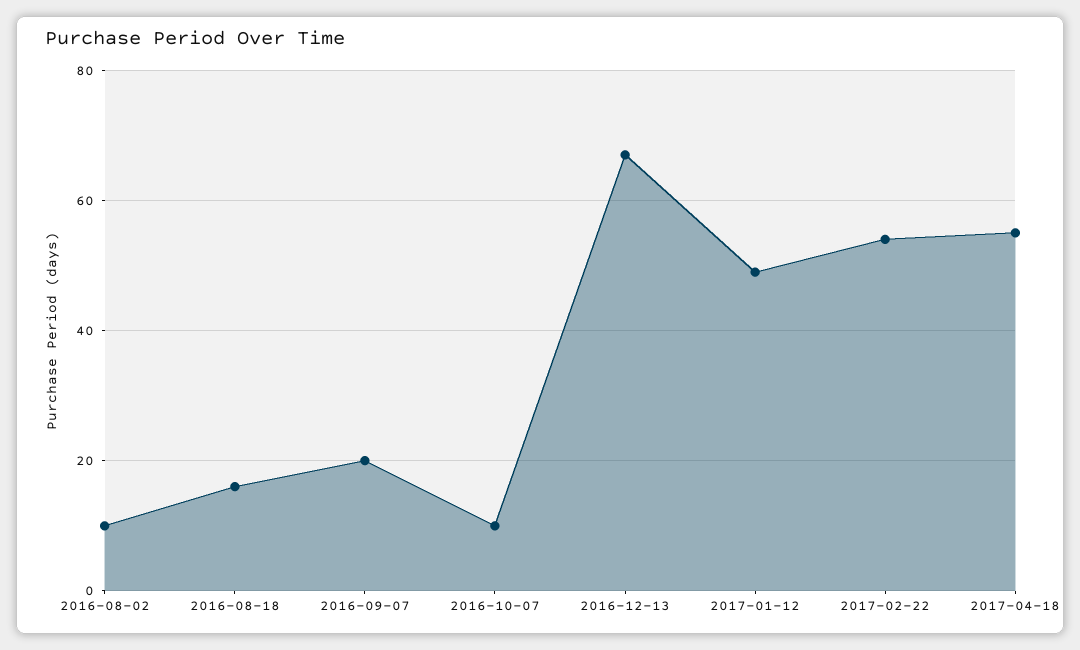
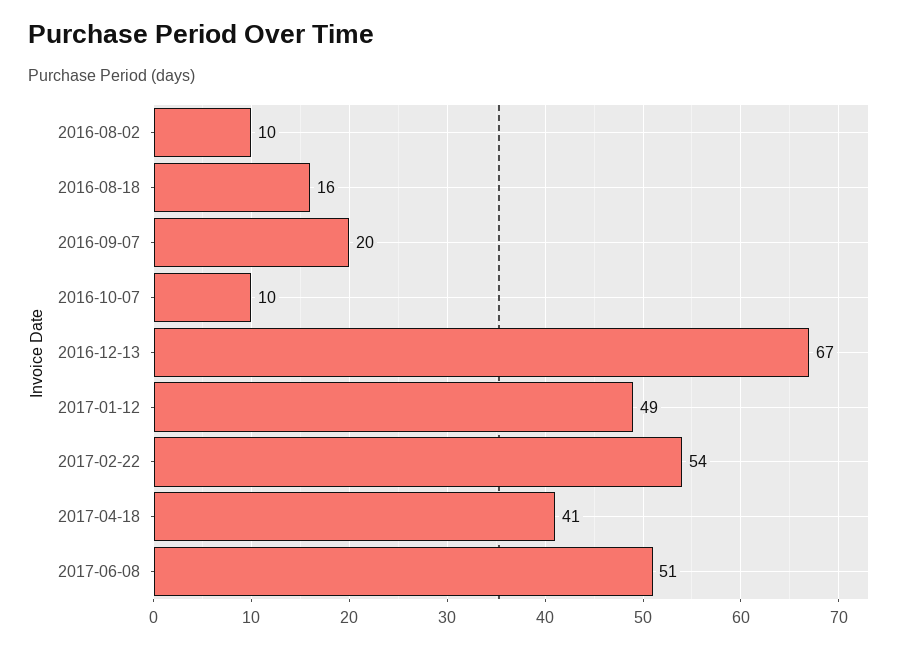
2017-04-18: 55 -> 41
2017-06-08: none -> 51

